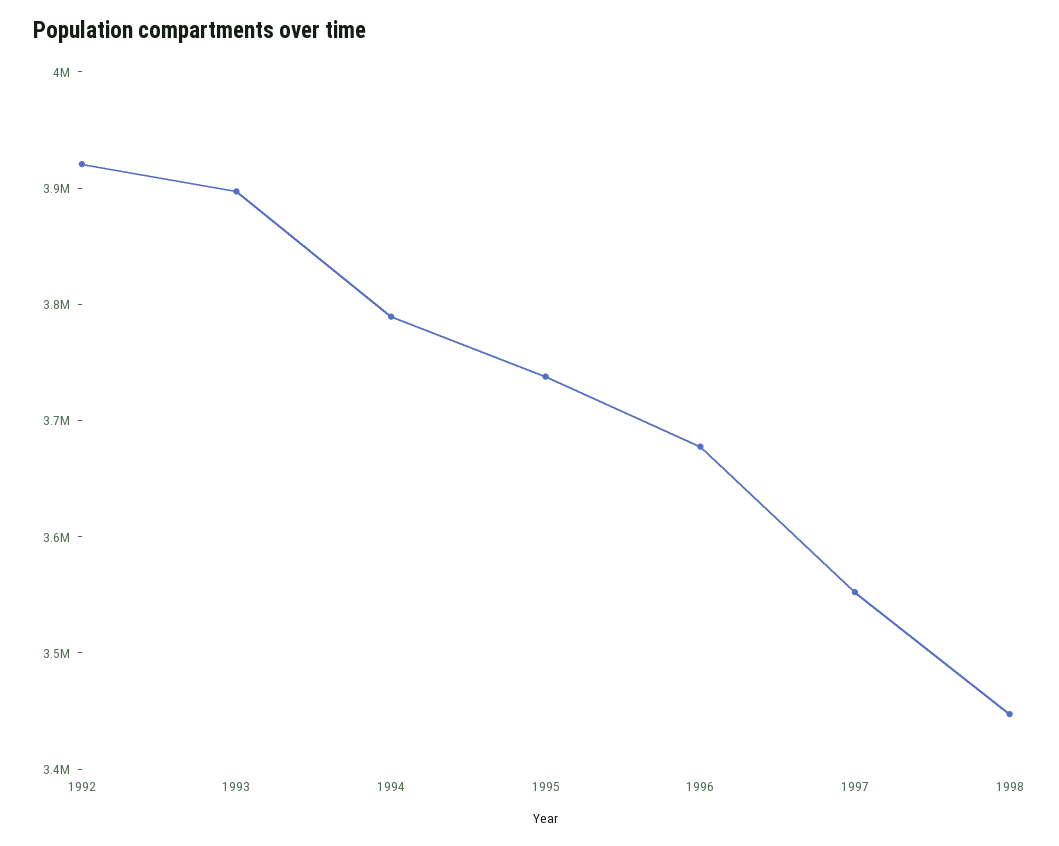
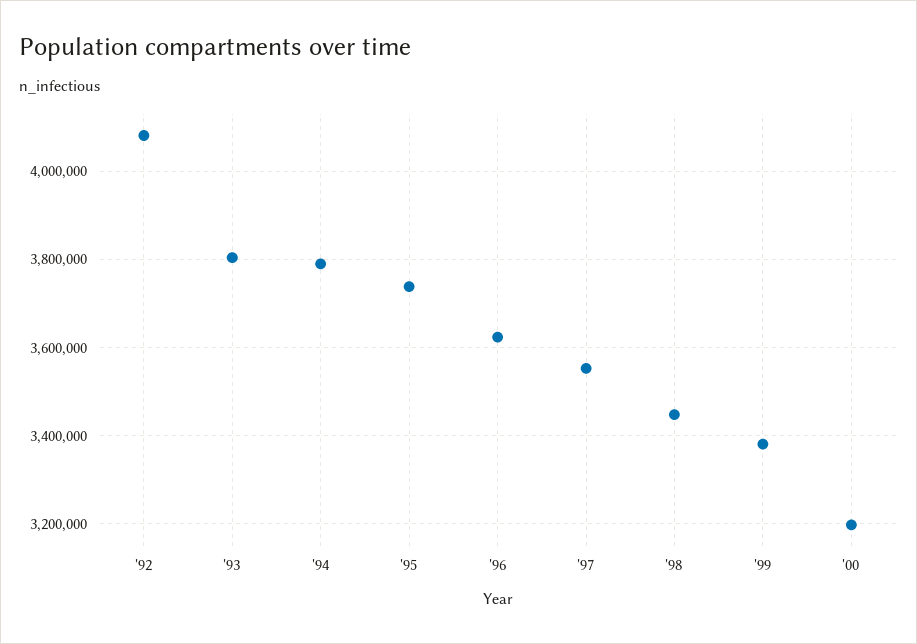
1992: 3920000 -> 4080000
1993: 3900000 -> 3800000
1996: 3680000 -> 3620000
'99: none -> 3380000
'00: none -> 3200000

